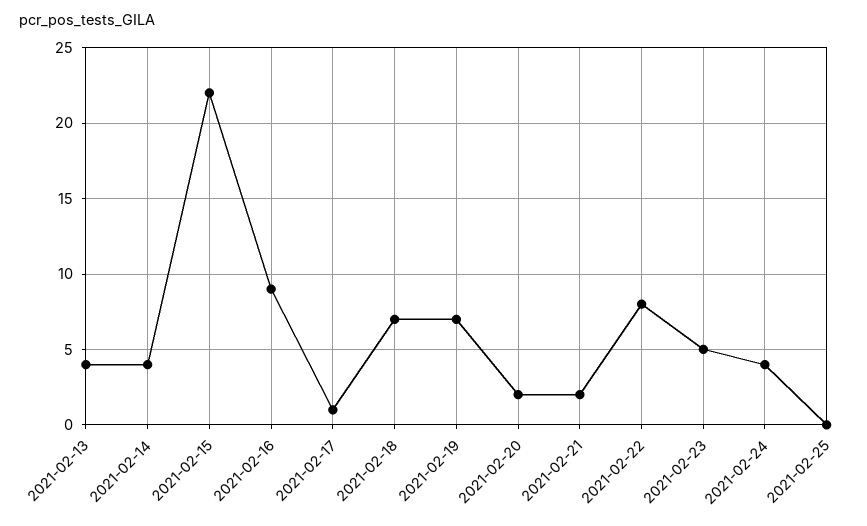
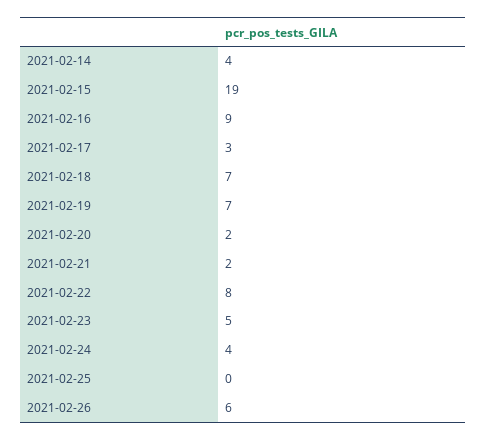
2021-02-13: 4 -> none
2021-02-15: 22 -> 19
2021-02-17: 1 -> 3
2021-02-26: none -> 6

